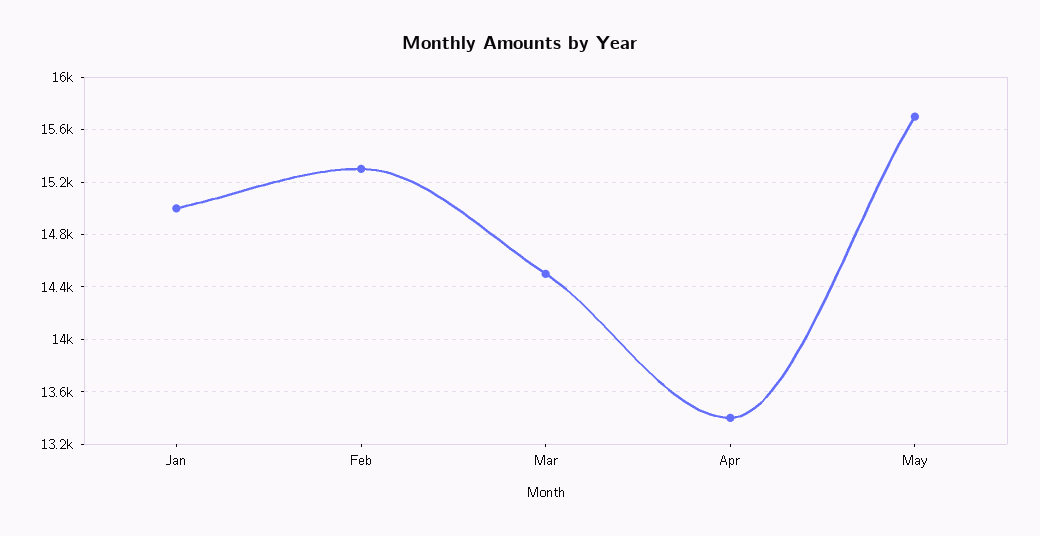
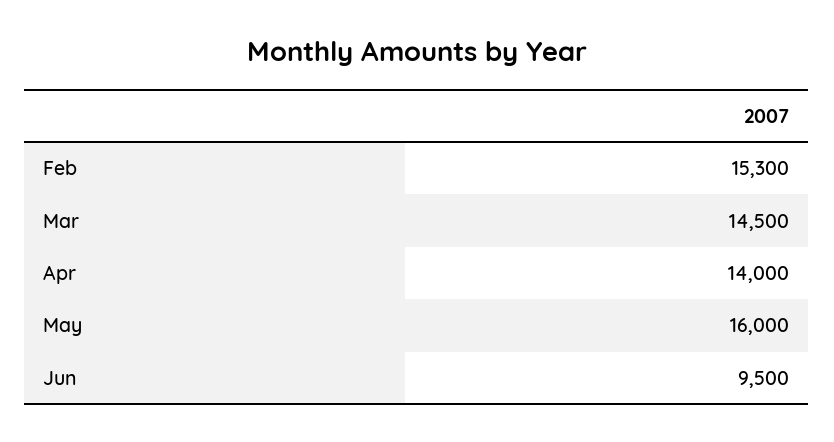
Jan: 15000 -> none
Apr: 13400 -> 14000
May: 15700 -> 16000
Jun: none -> 9500

